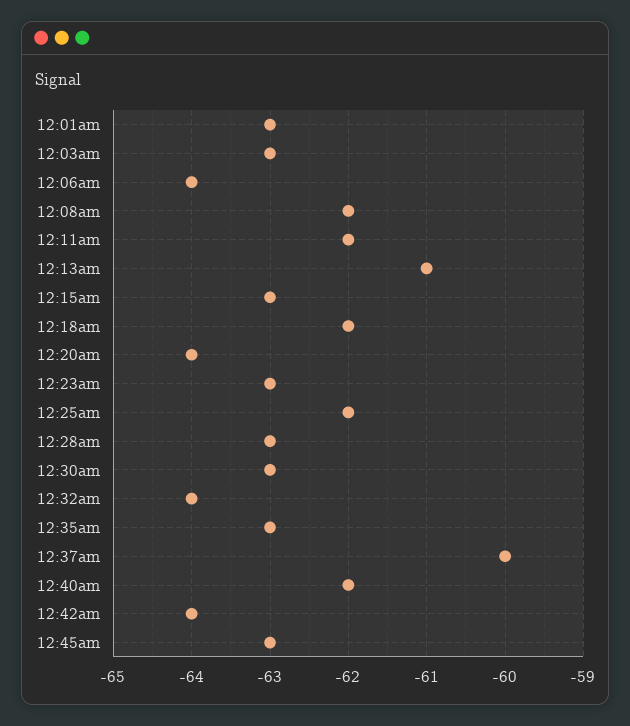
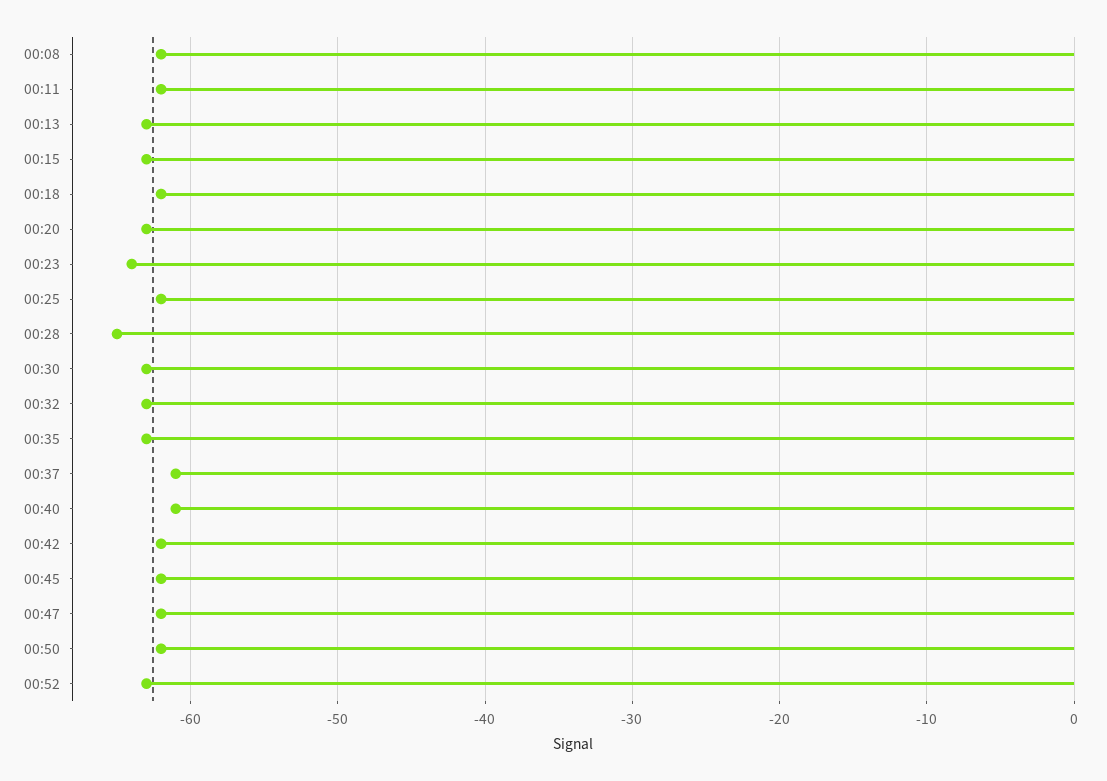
12:01am: -63 -> none
12:03am: -63 -> none
12:06am: -64 -> none
12:13am: -61 -> -63
12:20am: -64 -> -63
12:23am: -63 -> -64
12:28am: -63 -> -65
12:32am: -64 -> -63
12:37am: -60 -> -61
12:40am: -62 -> -61
12:42am: -64 -> -62
12:45am: -63 -> -62
00:47: none -> -62
00:50: none -> -62
00:52: none -> -63

